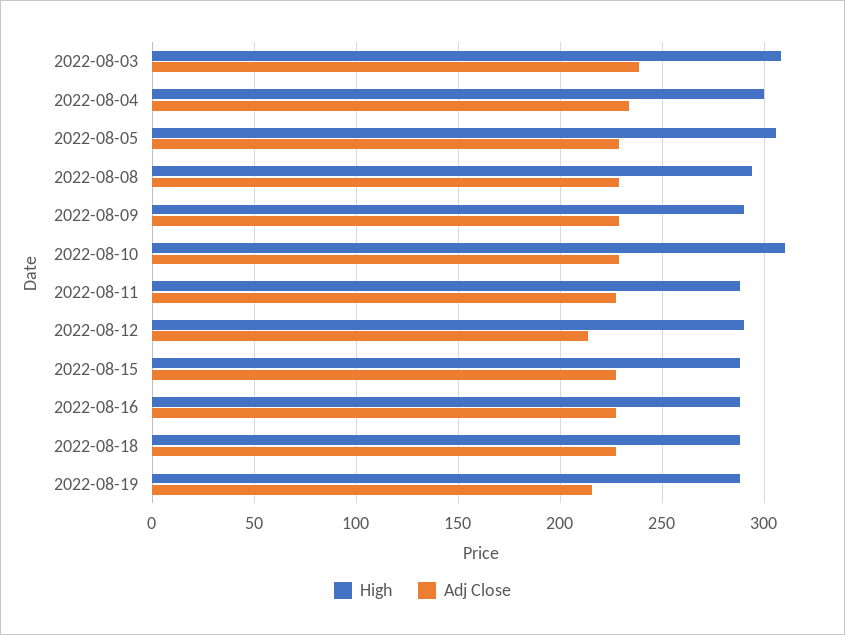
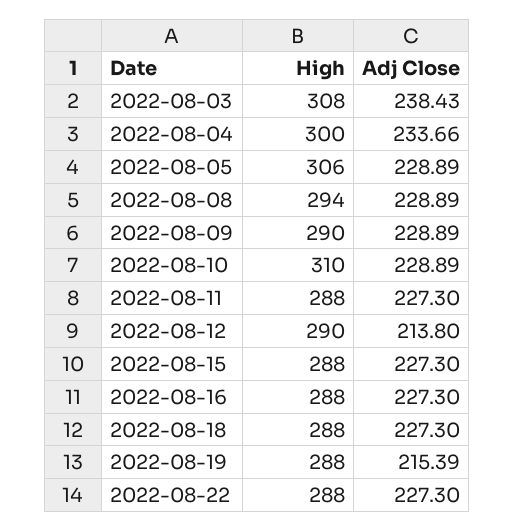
High, 2022-08-22: none -> 288
Adj Close, 2022-08-22: none -> 227.3

